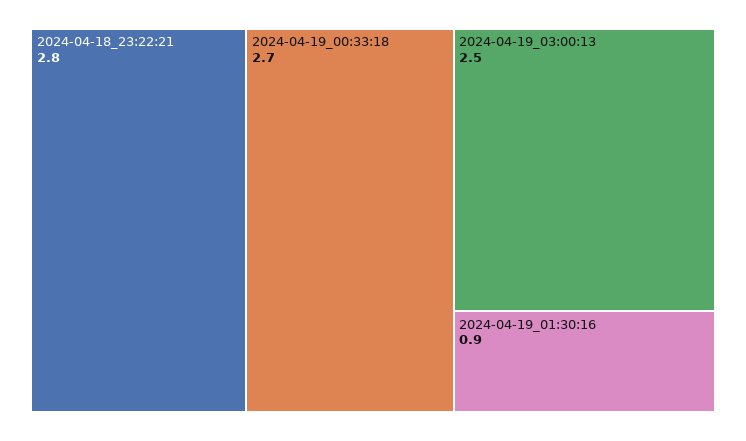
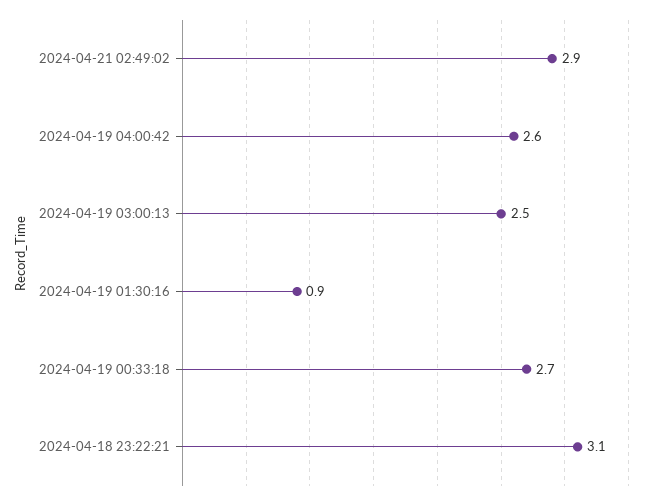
2024-04-18_23:22:21: 2.8 -> 3.1
2024-04-21 02:49:02: none -> 2.9
2024-04-19 04:00:42: none -> 2.6

